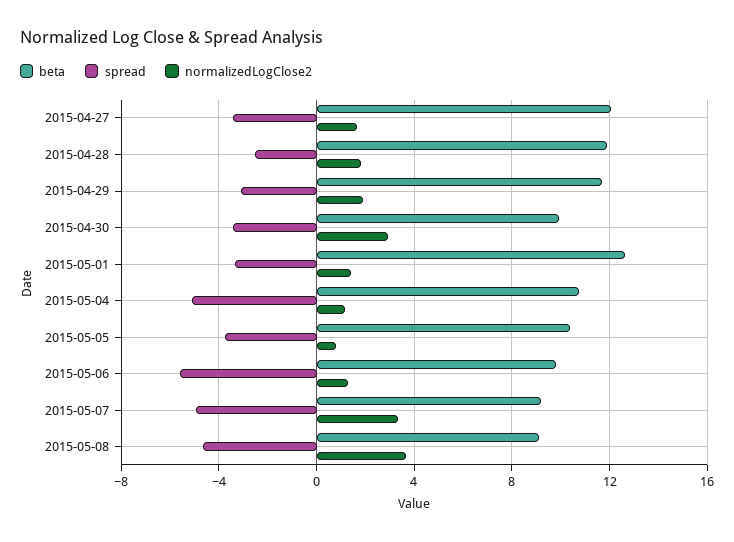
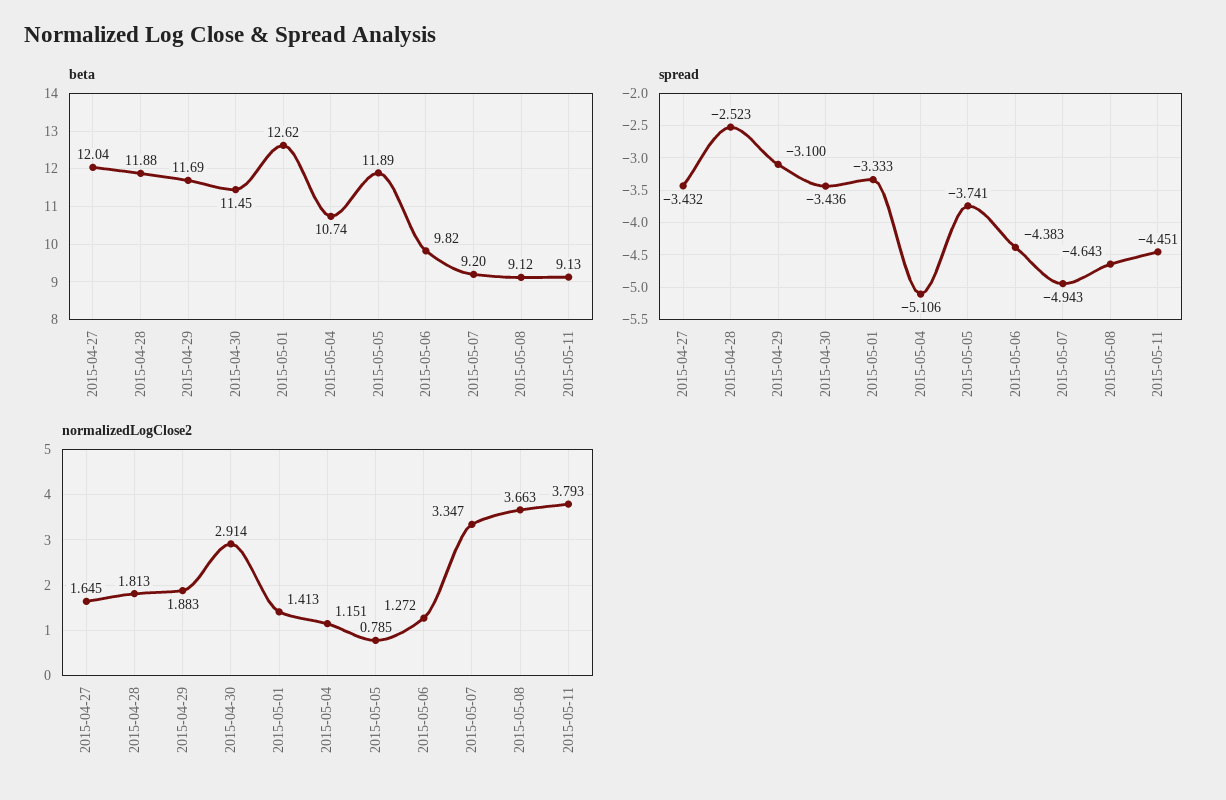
beta, 2015-04-30: 10 -> 11.45
beta, 2015-05-05: 10.5 -> 11.89
spread, 2015-05-06: -5.5 -> -4.383
beta, 2015-05-11: none -> 9.13
spread, 2015-05-11: none -> -4.451
normalizedLogClose2, 2015-05-11: none -> 3.793

